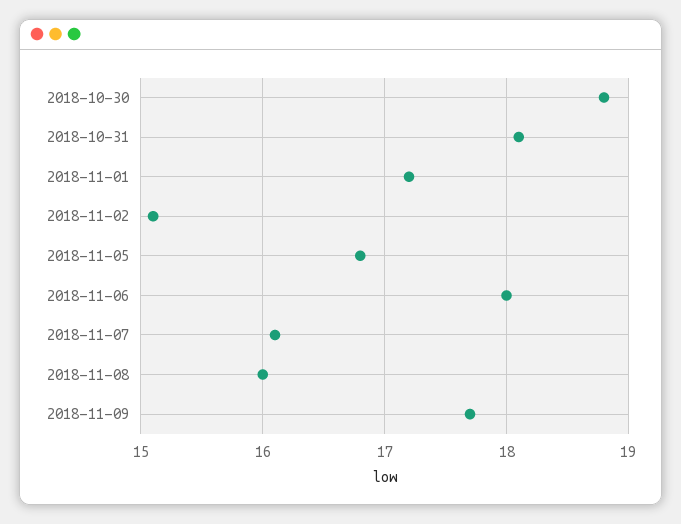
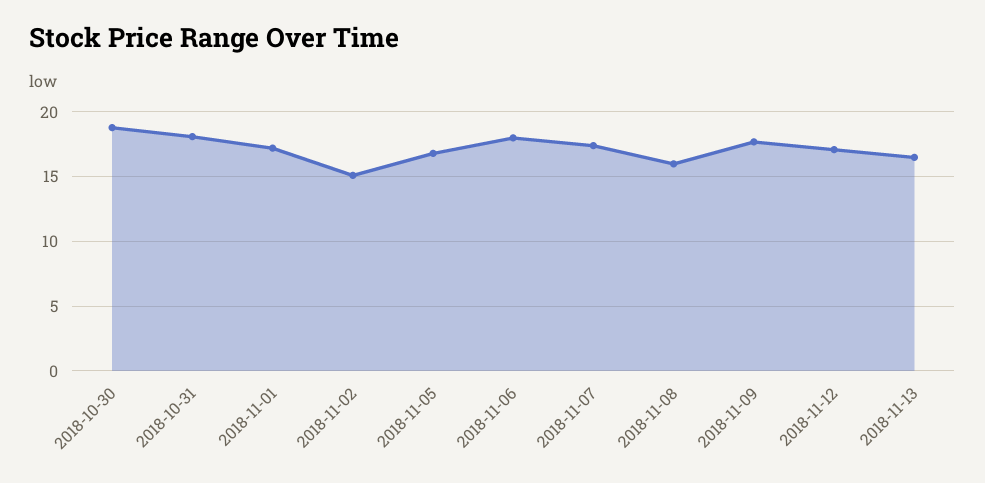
2018-11-07: 16.1 -> 17.5
2018-11-12: none -> 17
2018-11-13: none -> 16.5

